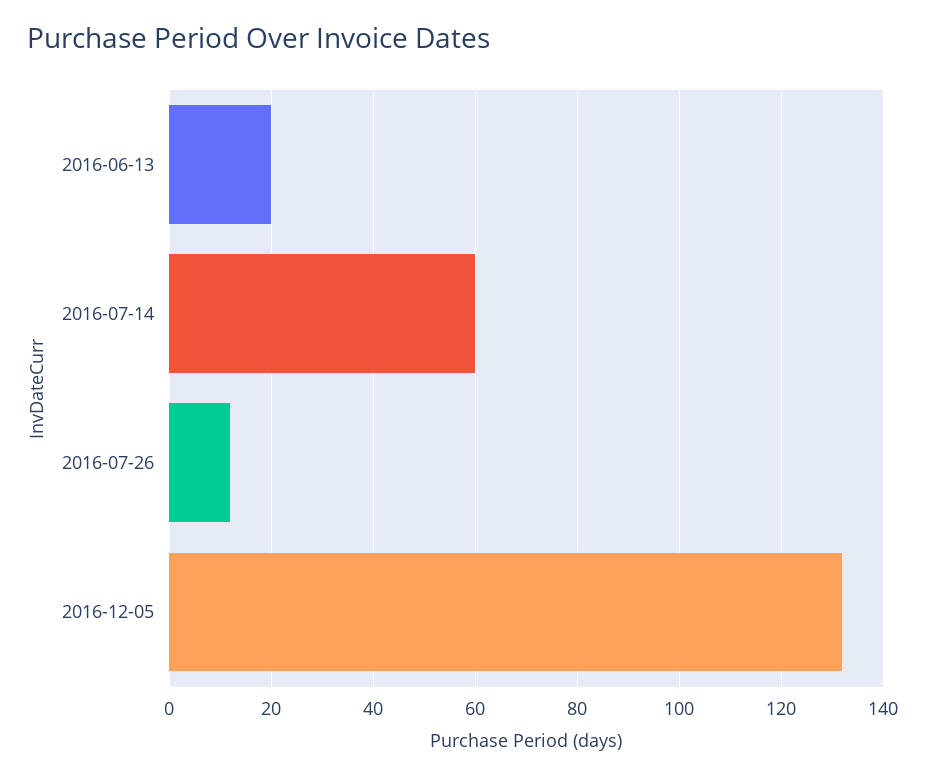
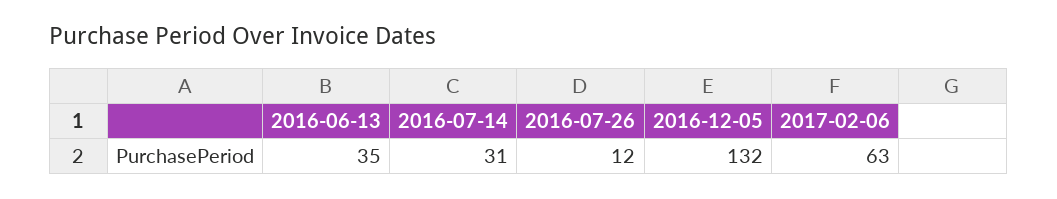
2016-06-13: 20 -> 35
2016-07-14: 60 -> 31
2017-02-06: none -> 63

